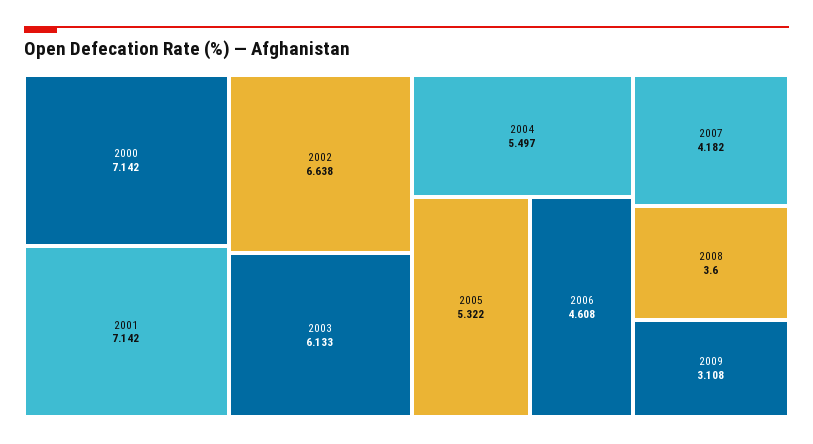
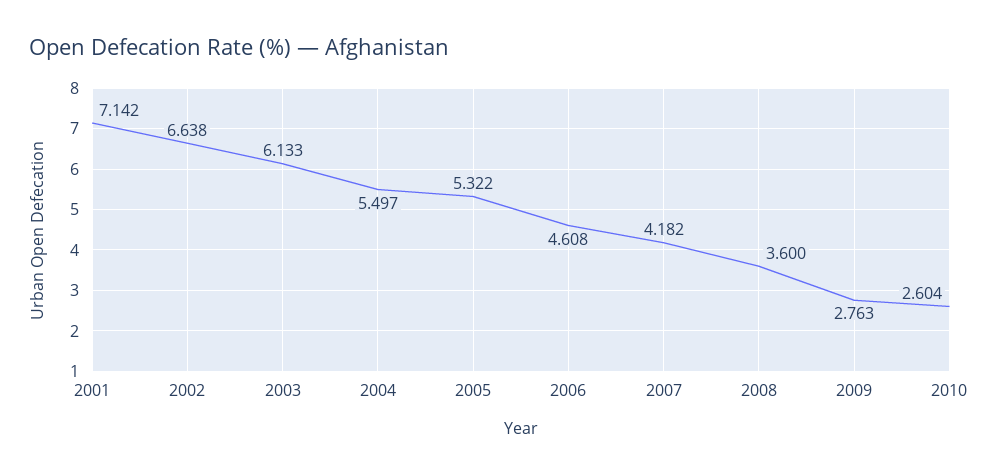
2000: 7.142 -> none
2009: 3.108 -> 2.763
2010: none -> 2.604

